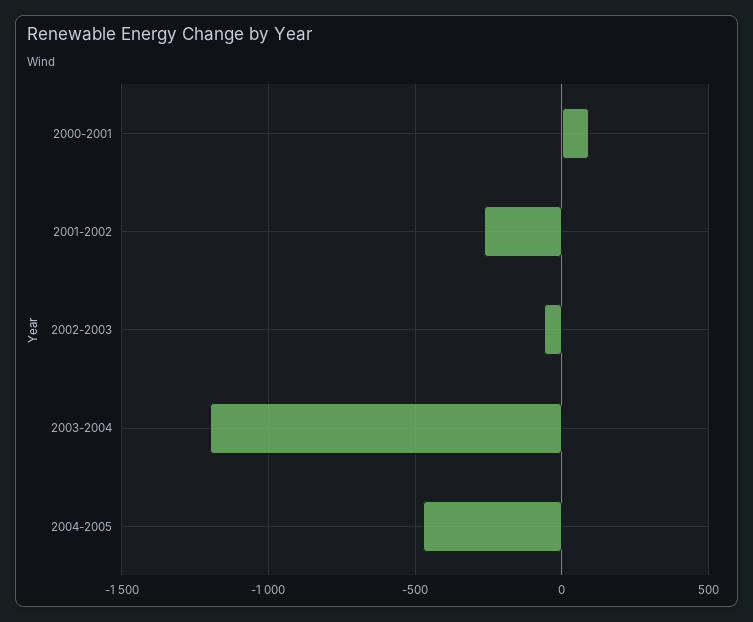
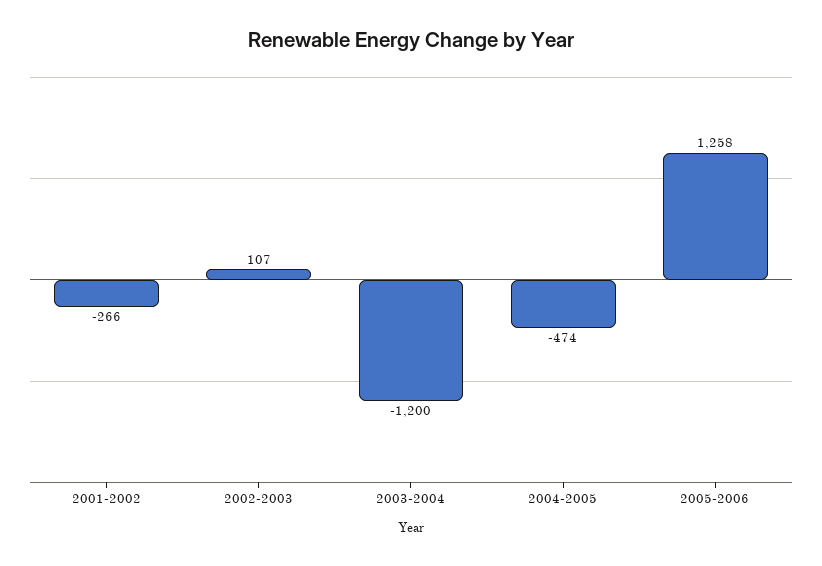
2000-2001: 100 -> none
2002-2003: -50 -> 107
2005-2006: none -> 1258

